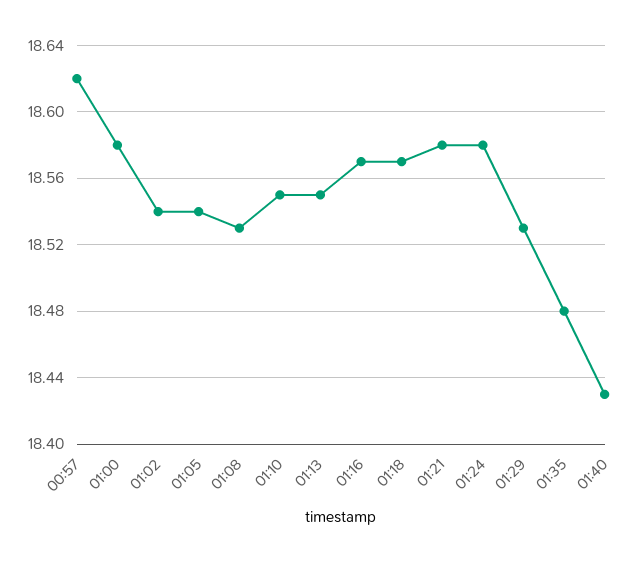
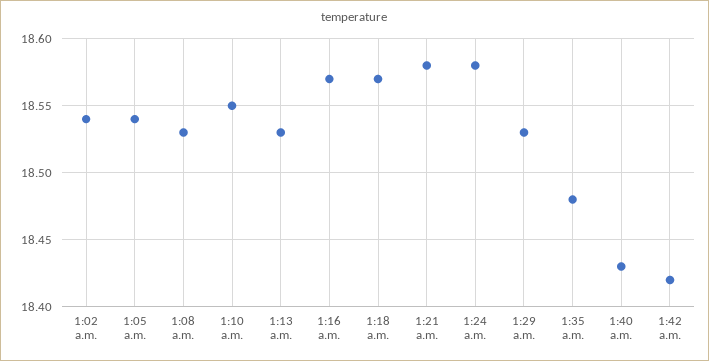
00:57: 18.62 -> none
01:00: 18.58 -> none
01:13: 18.55 -> 18.53
1:42 a.m.: none -> 18.42

